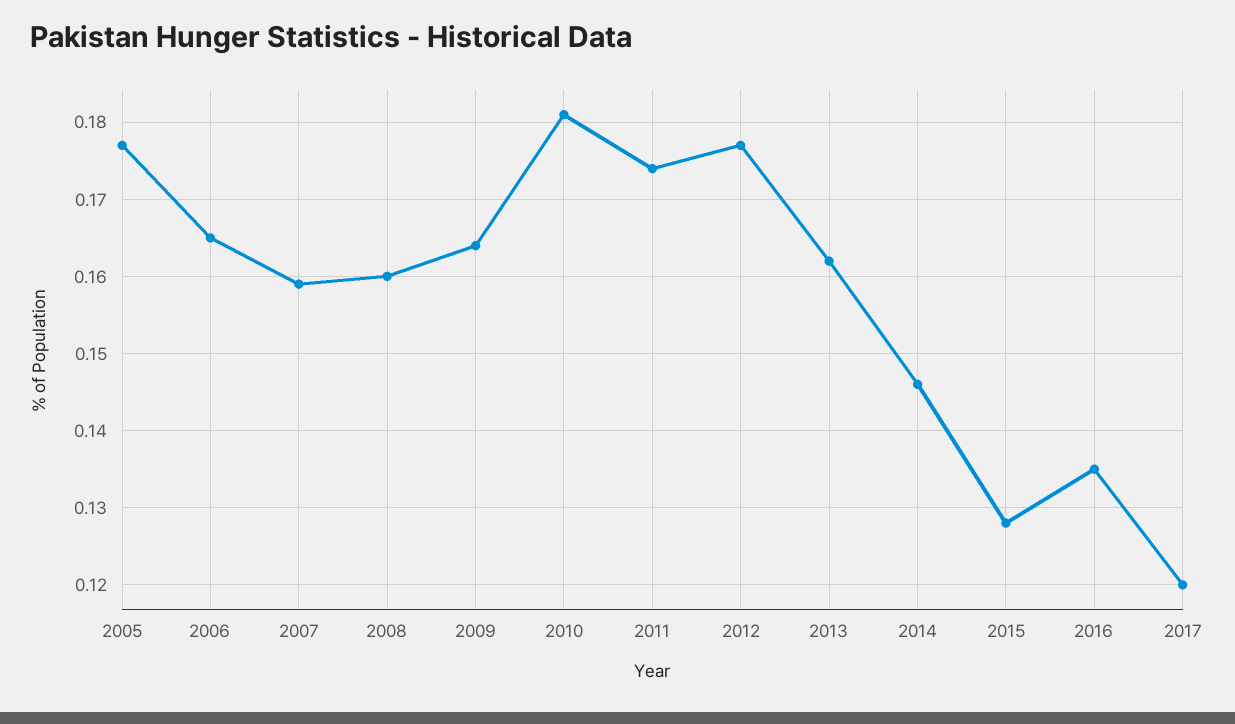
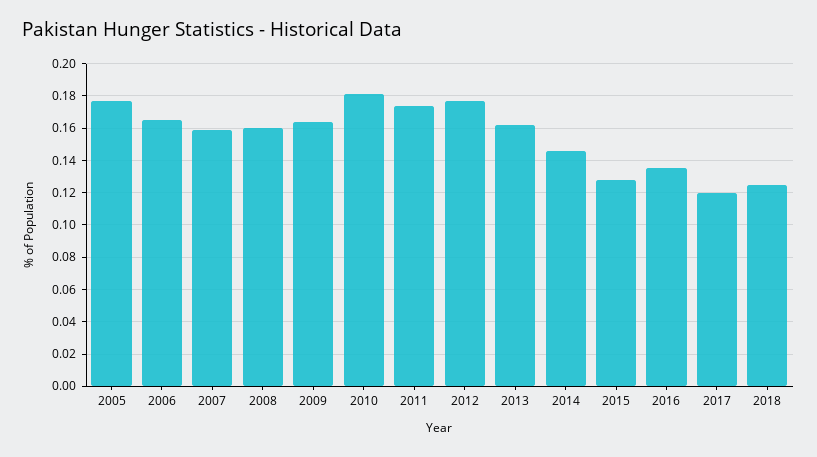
2018: none -> 0.125

